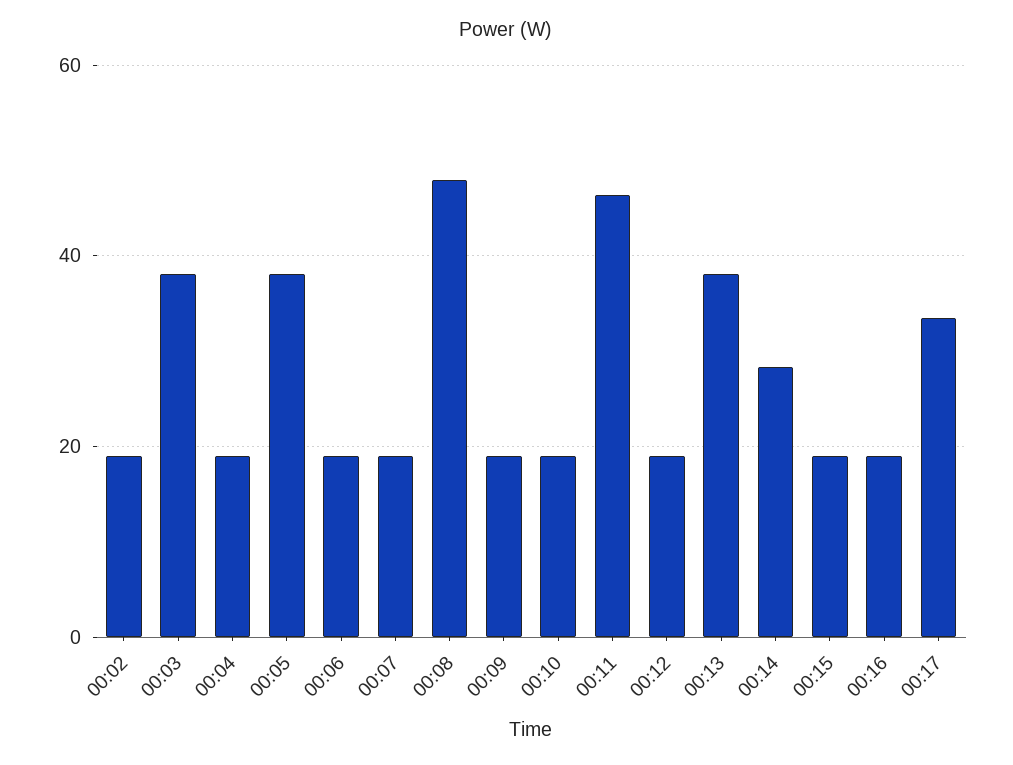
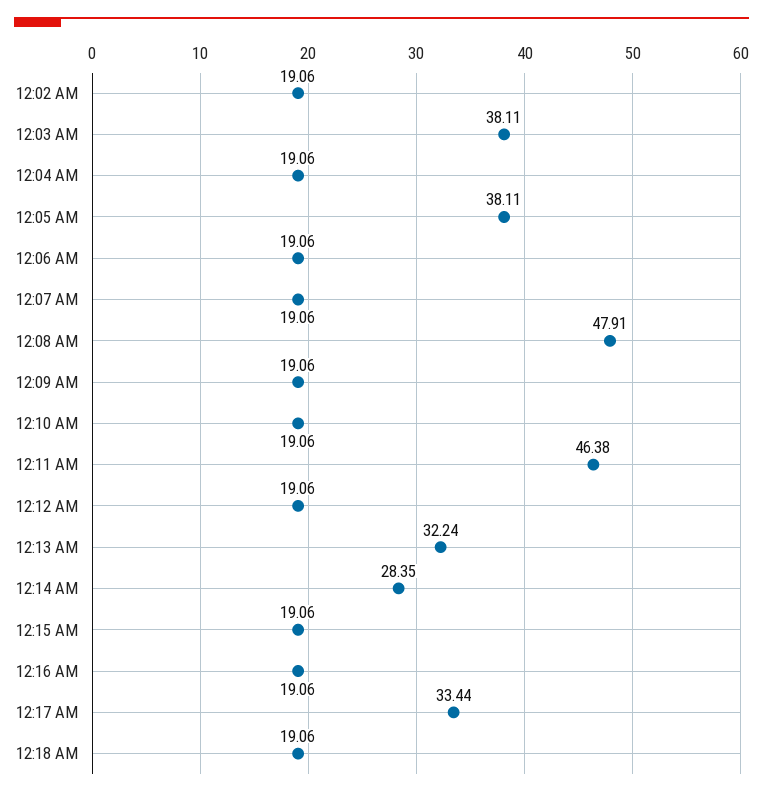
00:13: 38 -> 32.24
12:18 AM: none -> 19.06

